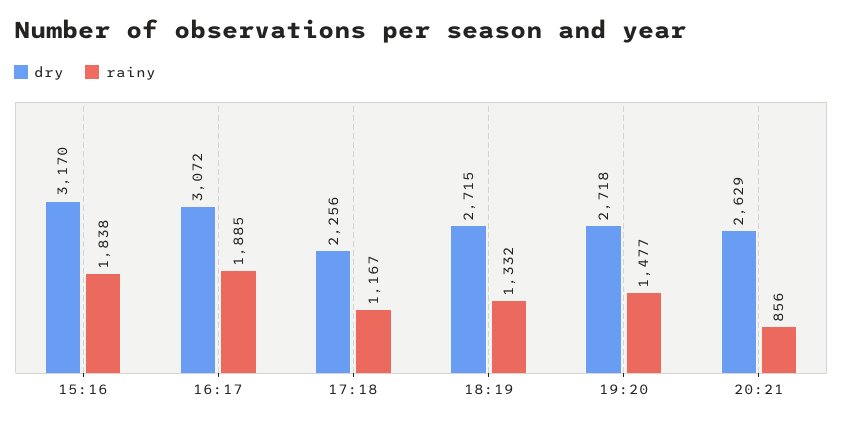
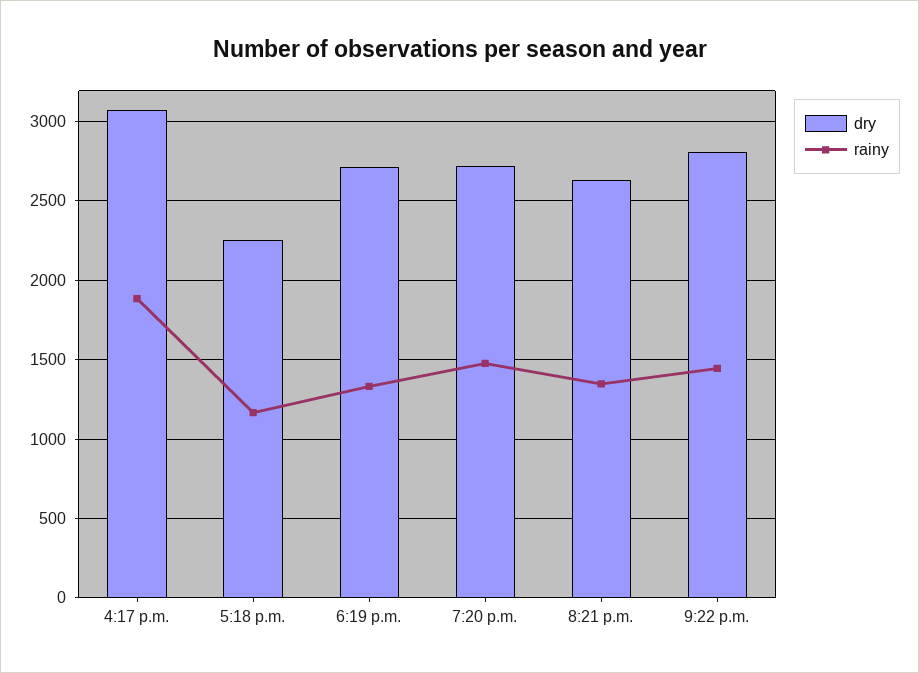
dry, 15:16: 3170 -> none
rainy, 15:16: 1838 -> none
rainy, 20:21: 856 -> 1350
dry, 9:22 p.m.: none -> 2800
rainy, 9:22 p.m.: none -> 1450

